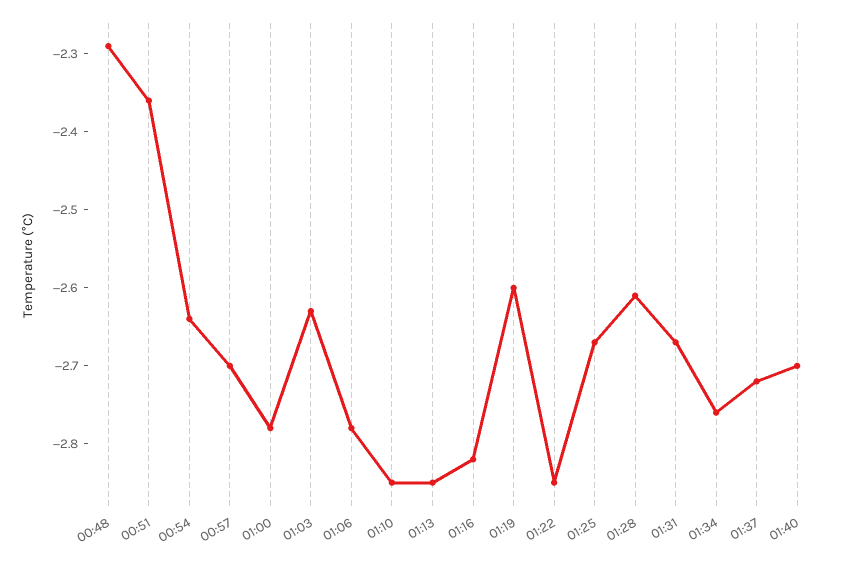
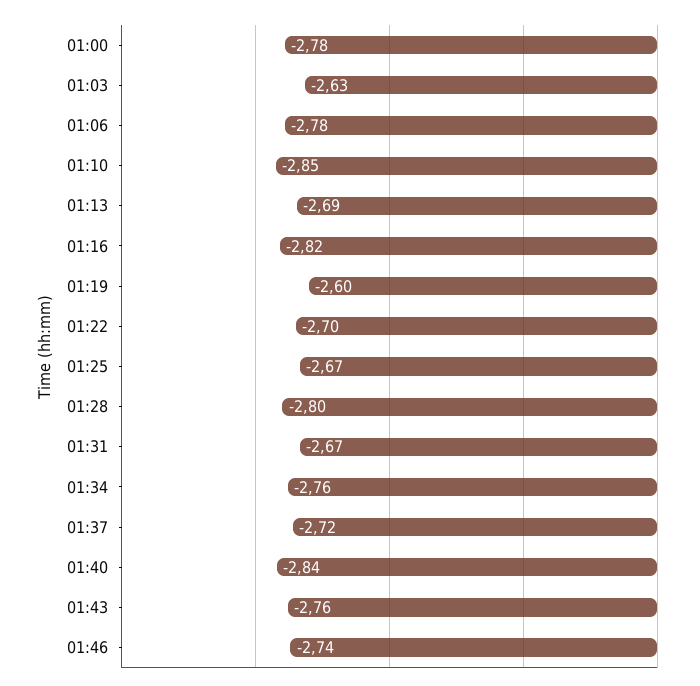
00:48: -2.3 -> none
00:51: -2.35 -> none
00:54: -2.65 -> none
00:57: -2.7 -> none
01:13: -2.85 -> -2.69
01:22: -2.85 -> -2.7
01:28: -2.6 -> -2.8
01:40: -2.7 -> -2.84
01:43: none -> -2.76
01:46: none -> -2.74

